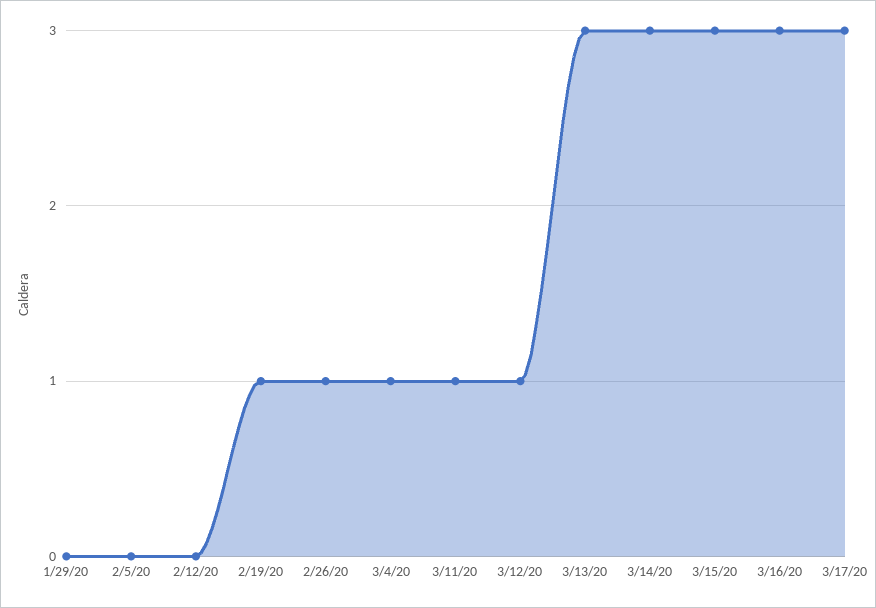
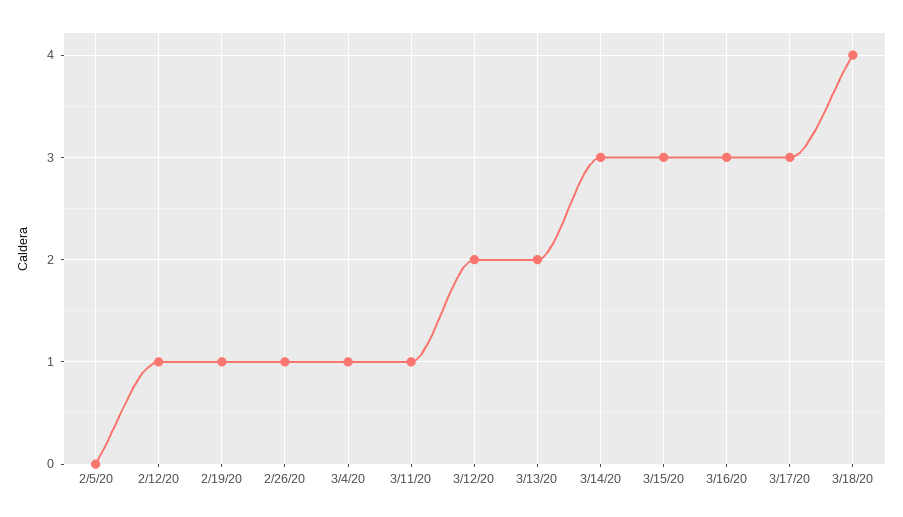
1/29/20: 0 -> none
2/12/20: 0 -> 1
3/12/20: 1 -> 2
3/13/20: 3 -> 2
3/18/20: none -> 4

